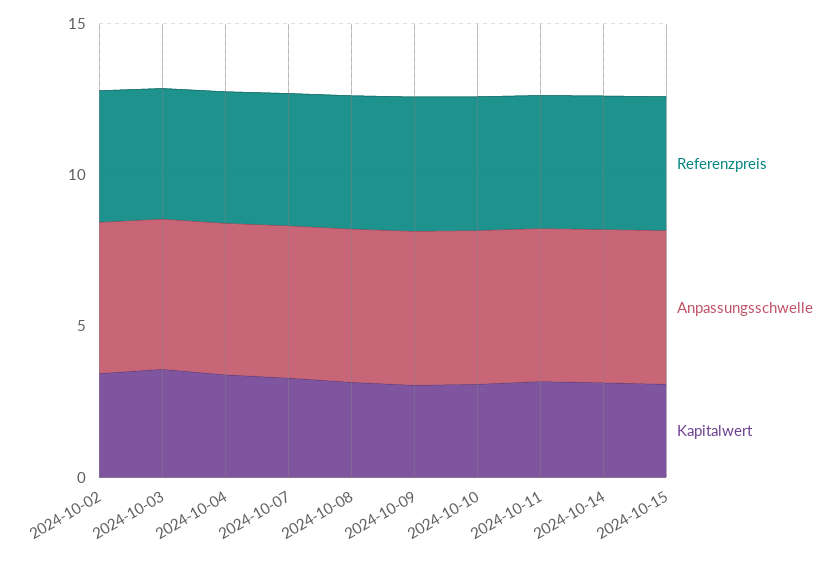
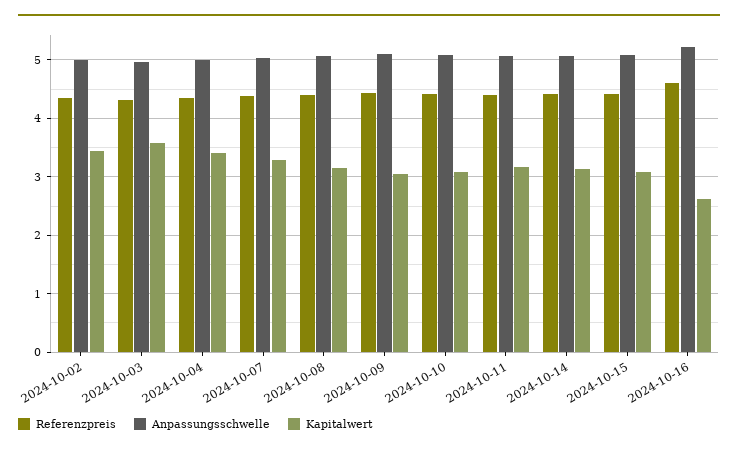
Referenzpreis, 2024-10-16: none -> 4.6
Anpassungsschwelle, 2024-10-16: none -> 5.2
Kapitalwert, 2024-10-16: none -> 2.6

